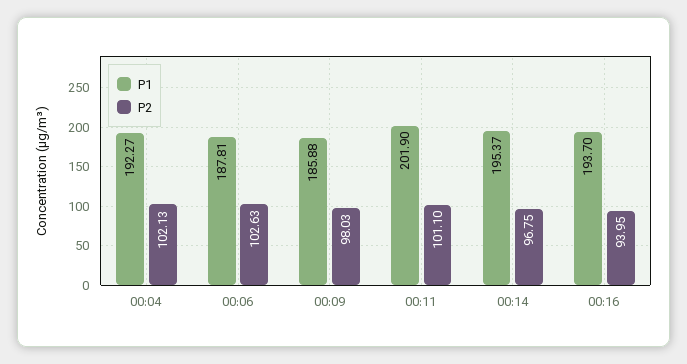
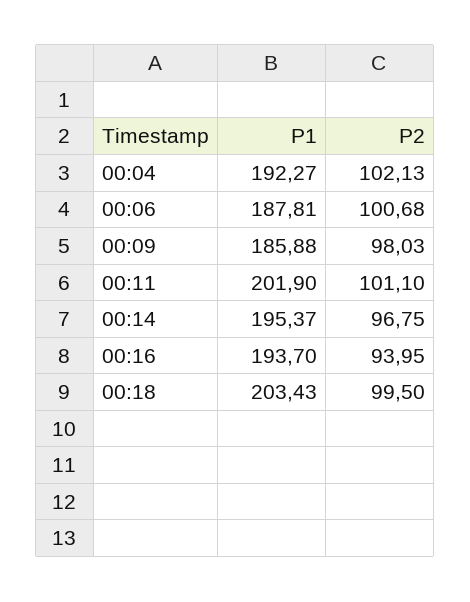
P2, 00:06: 102.63 -> 100.68
P1, 00:18: none -> 203.43
P2, 00:18: none -> 99.5

